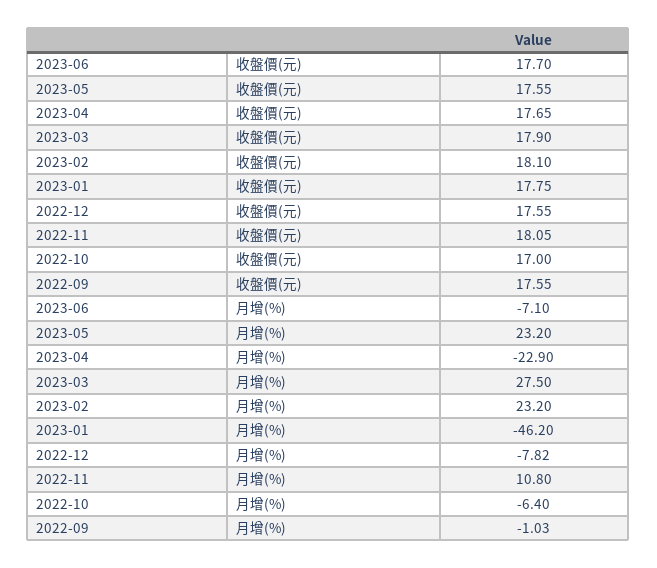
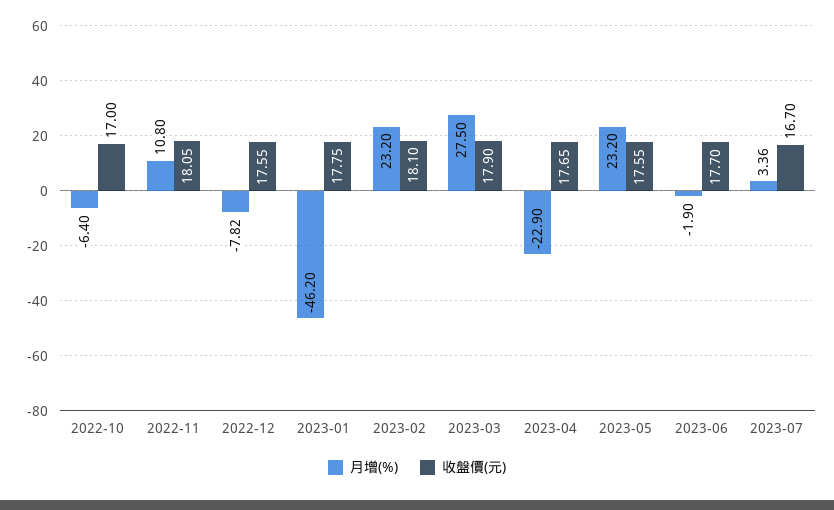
收盤價(元), 2022-09: 17.55 -> none
月增(%), 2023-06: -7.1 -> -1.9
月增(%), 2022-09: -1.03 -> none
月增(%), 2023-07: none -> 3.36
收盤價(元), 2023-07: none -> 16.7

